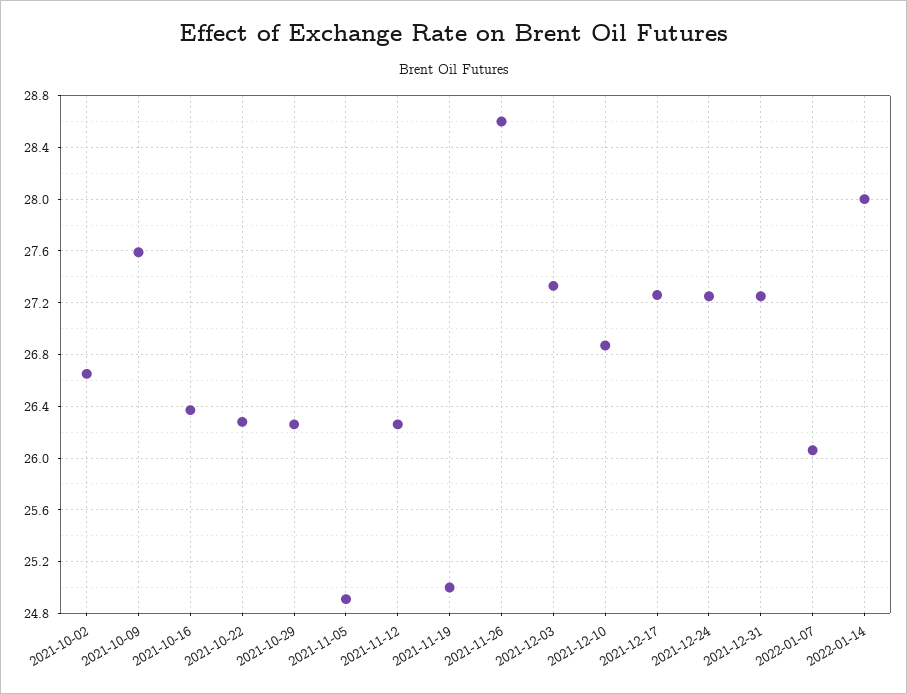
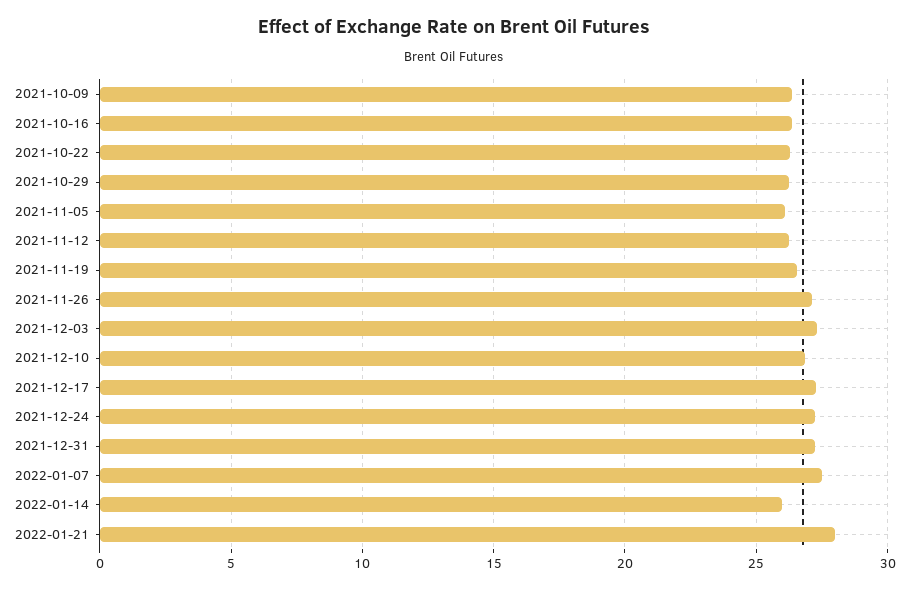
2021-10-02: 26.65 -> none
2021-10-09: 27.6 -> 26.5
2021-11-05: 24.9 -> 26
2021-11-19: 25 -> 26.5
2021-11-26: 28.6 -> 27
2022-01-07: 26.05 -> 27.5
2022-01-14: 28 -> 26
2022-01-21: none -> 28

